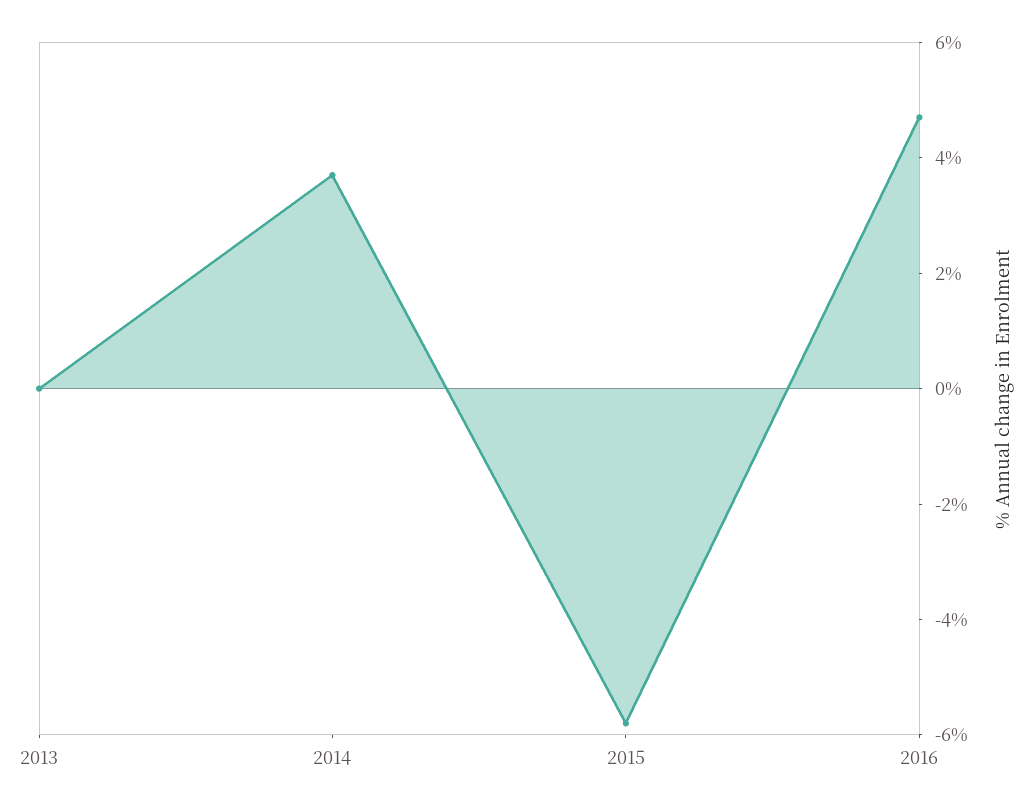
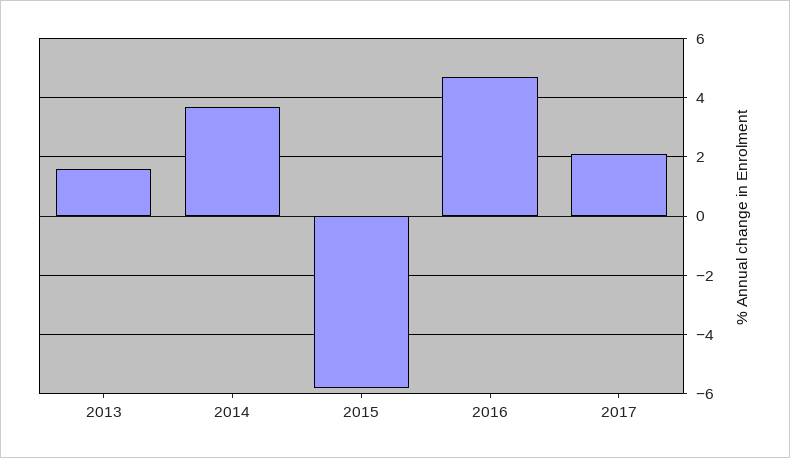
2013: 0 -> 1.5
2017: none -> 2

